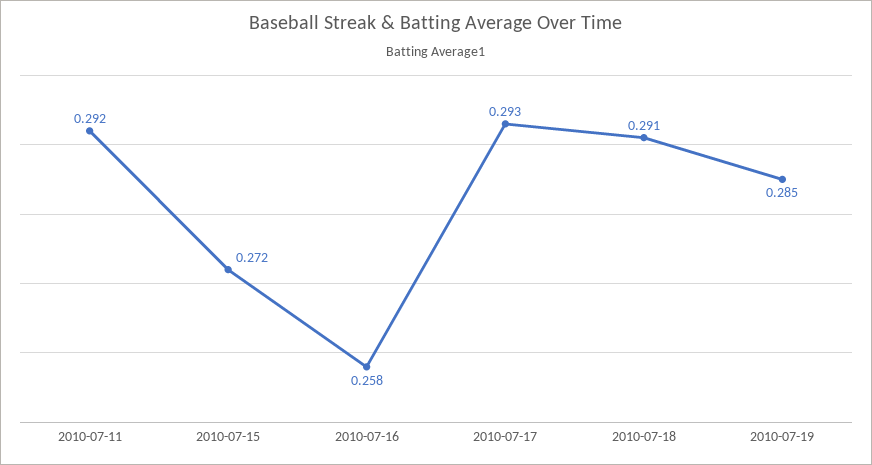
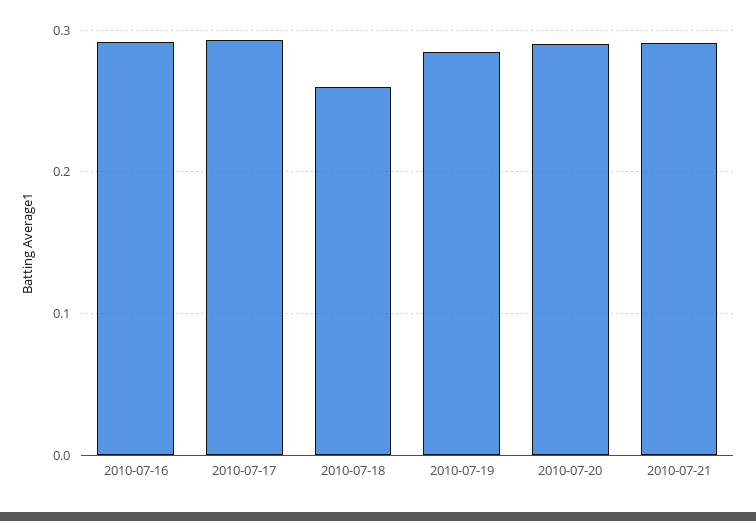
2010-07-11: 0.292 -> none
2010-07-15: 0.272 -> none
2010-07-16: 0.258 -> 0.29
2010-07-18: 0.291 -> 0.26
2010-07-20: none -> 0.29
2010-07-21: none -> 0.29

